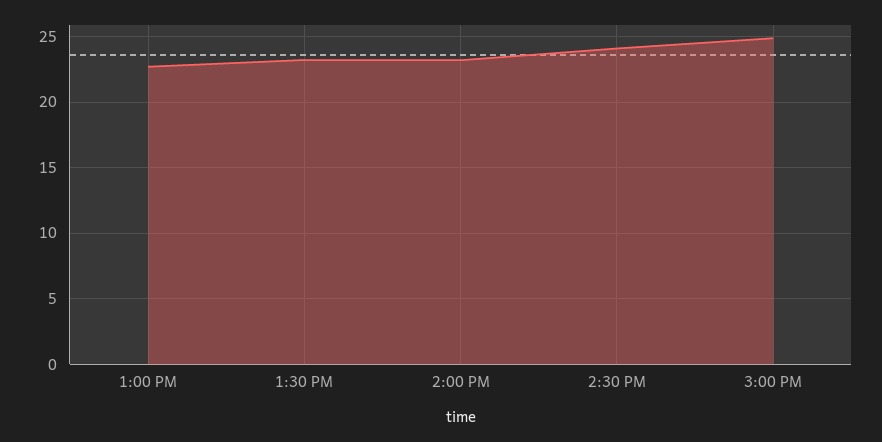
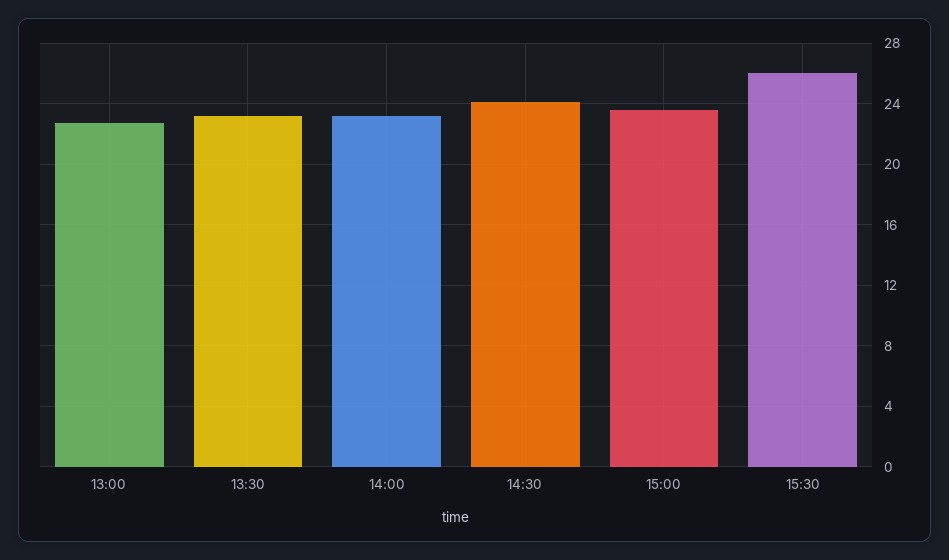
3:00 PM: 25 -> 23.5
15:30: none -> 26

